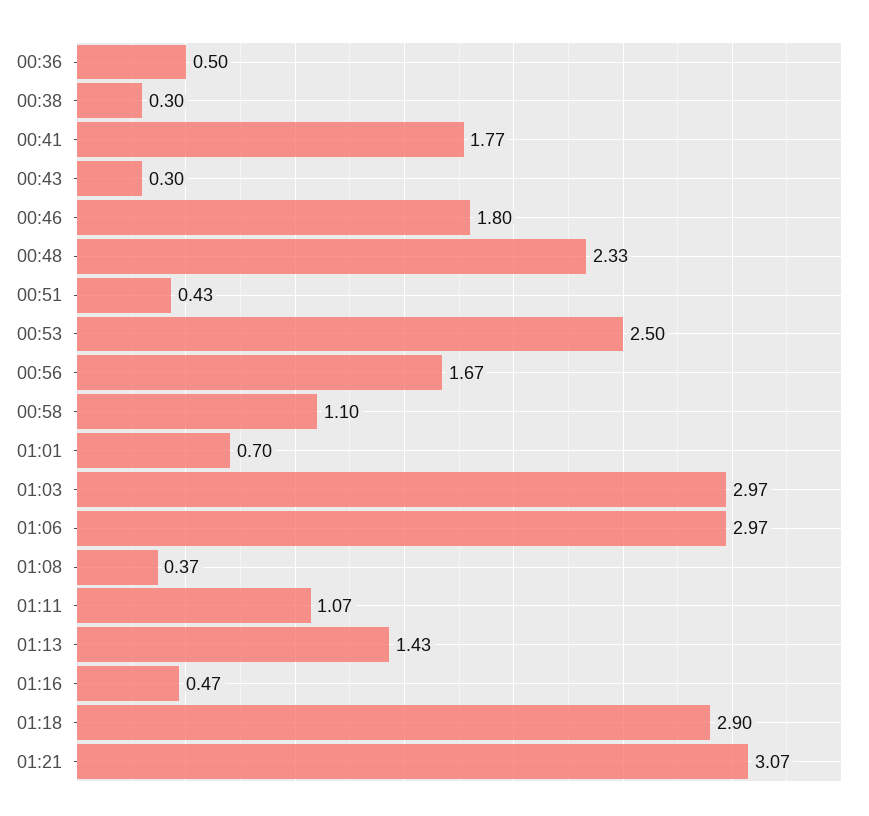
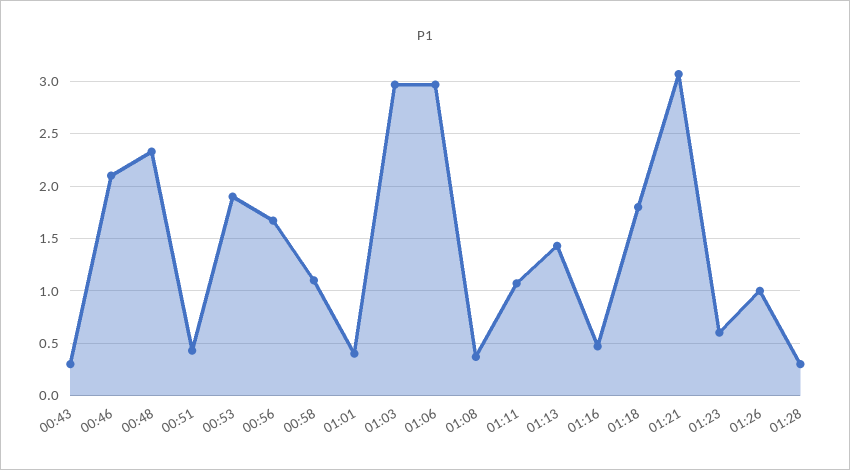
00:36: 0.5 -> none
00:38: 0.3 -> none
00:41: 1.77 -> none
00:46: 1.8 -> 2.1
00:53: 2.5 -> 1.9
01:01: 0.7 -> 0.4
01:18: 2.9 -> 1.8
01:23: none -> 0.6
01:26: none -> 1
01:28: none -> 0.3

